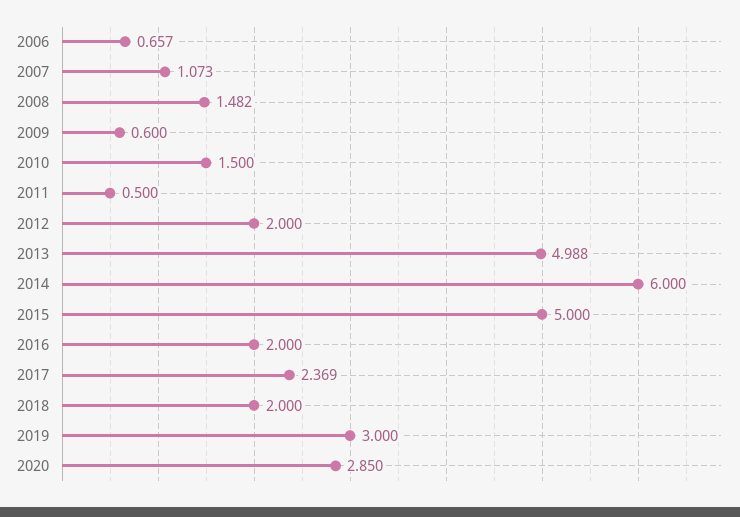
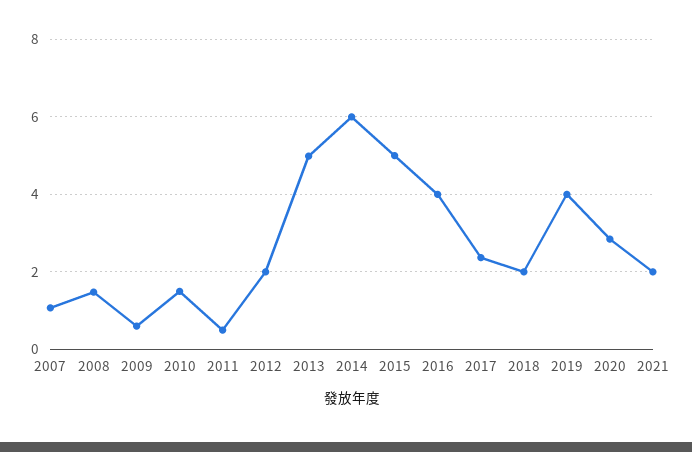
2006: 0.657 -> none
2016: 2 -> 4
2019: 3 -> 4
2021: none -> 2

